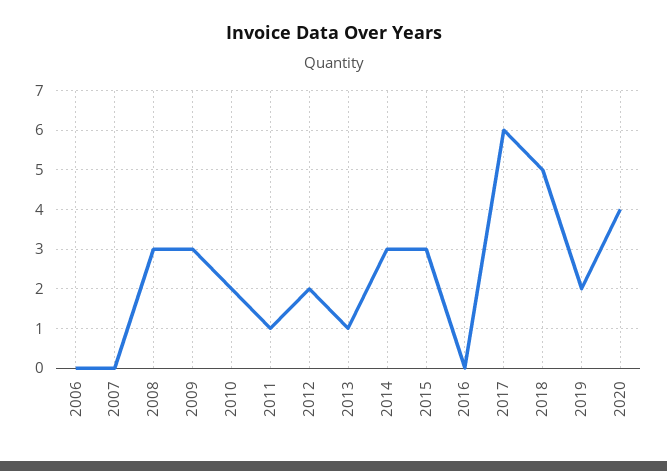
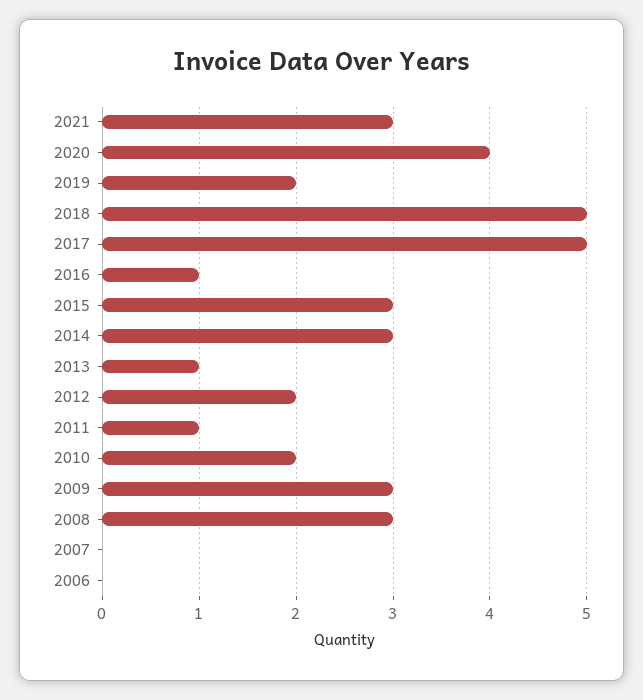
2016: 0 -> 1
2017: 6 -> 5
2021: none -> 3

